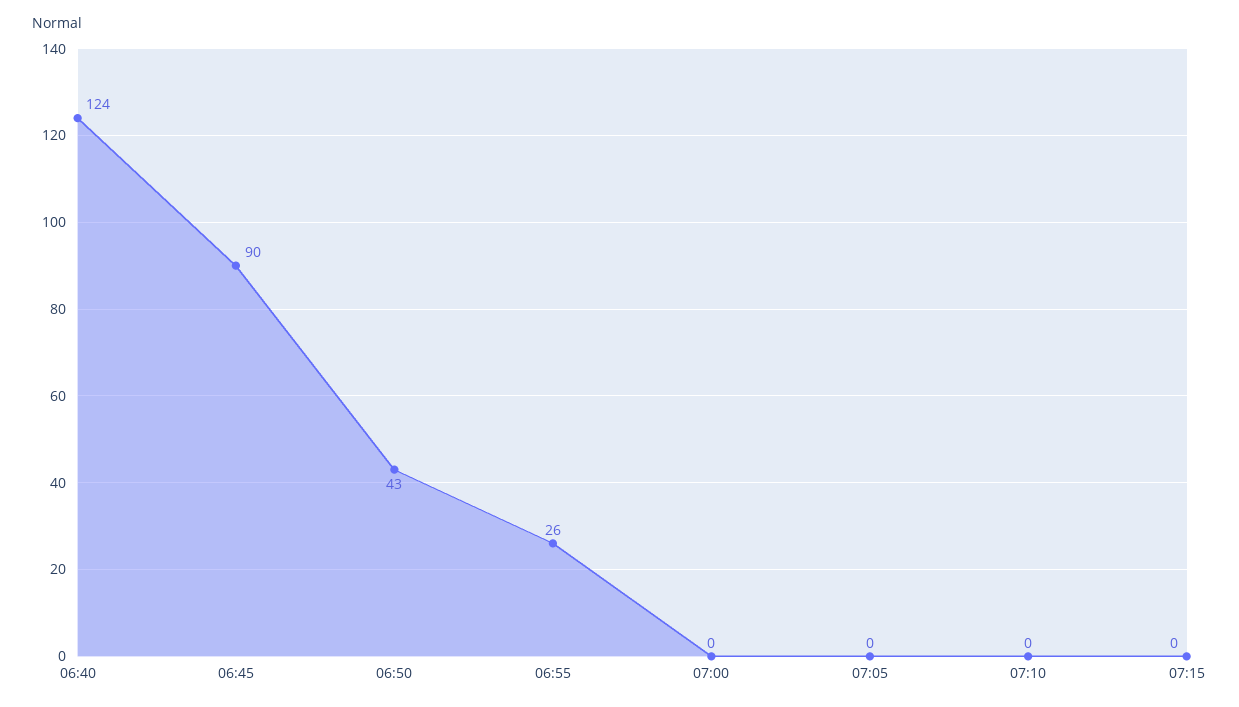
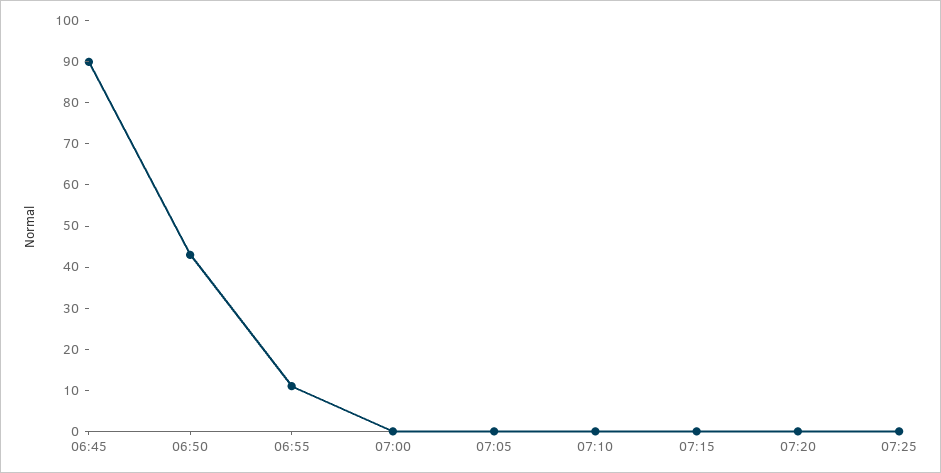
06:40: 124 -> none
06:55: 26 -> 10
07:20: none -> 0
07:25: none -> 0

